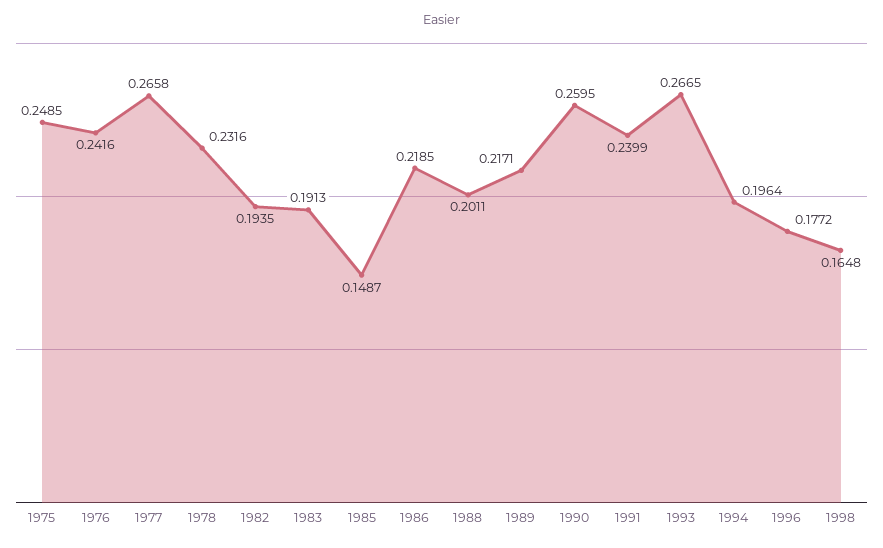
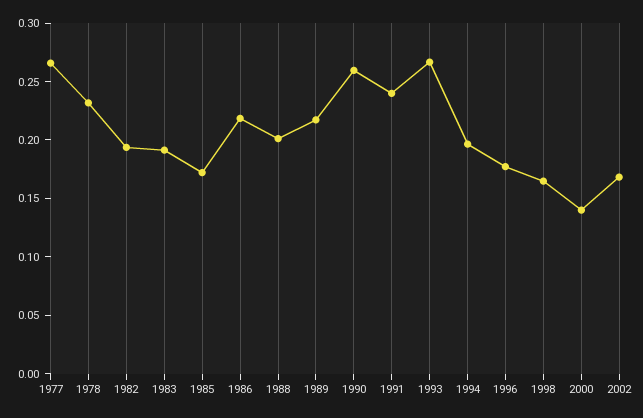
1975: 0.2485 -> none
1976: 0.2416 -> none
1985: 0.1487 -> 0.17
2000: none -> 0.14
2002: none -> 0.17

